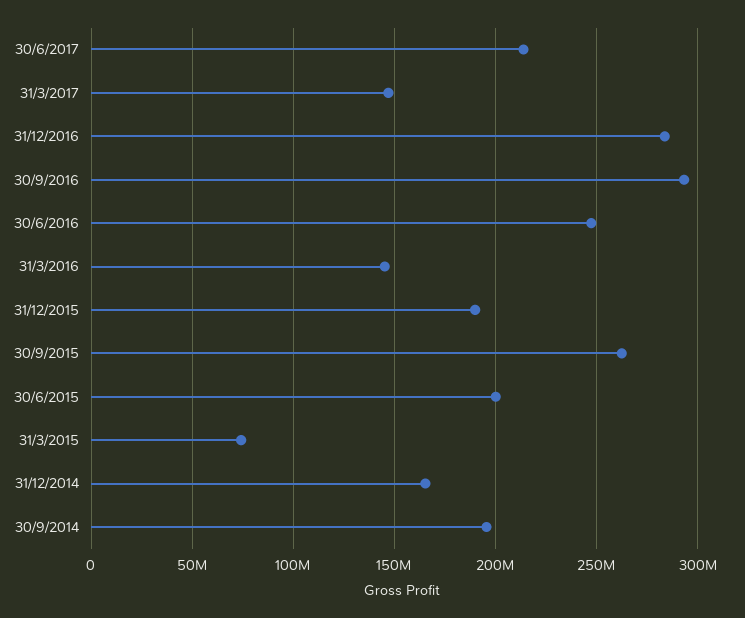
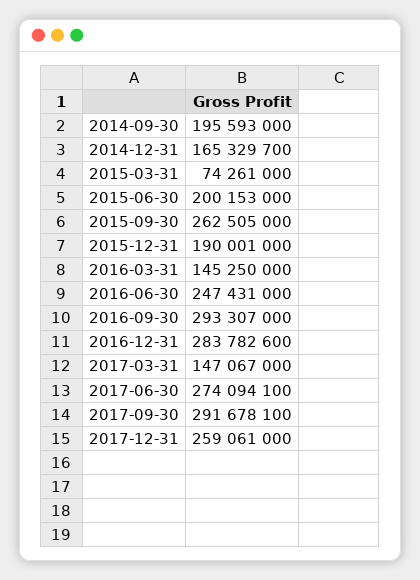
30/6/2017: 215000000 -> 274094100
2017-09-30: none -> 291678100
2017-12-31: none -> 259061000

